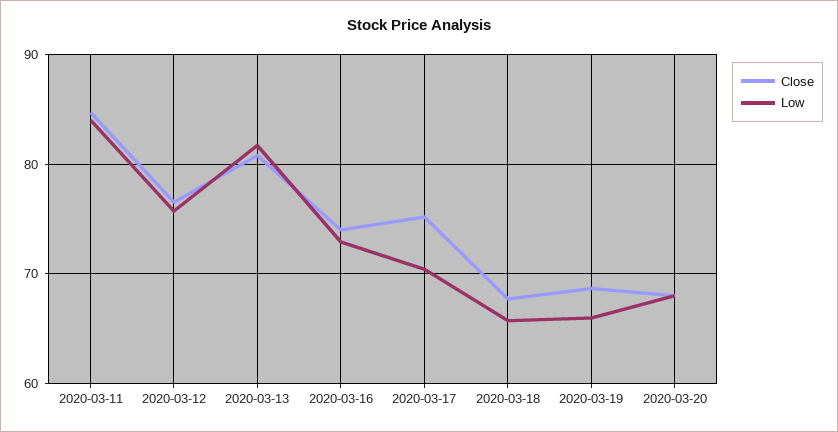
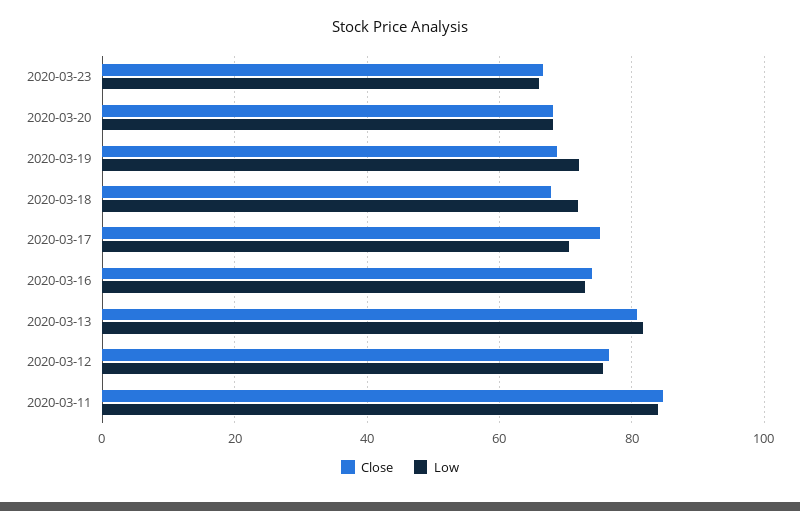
Low, 2020-03-18: 66 -> 72
Low, 2020-03-19: 66 -> 72
Close, 2020-03-23: none -> 66
Low, 2020-03-23: none -> 66

